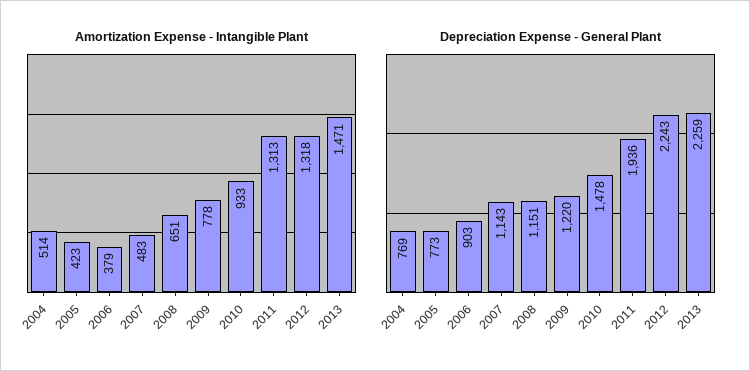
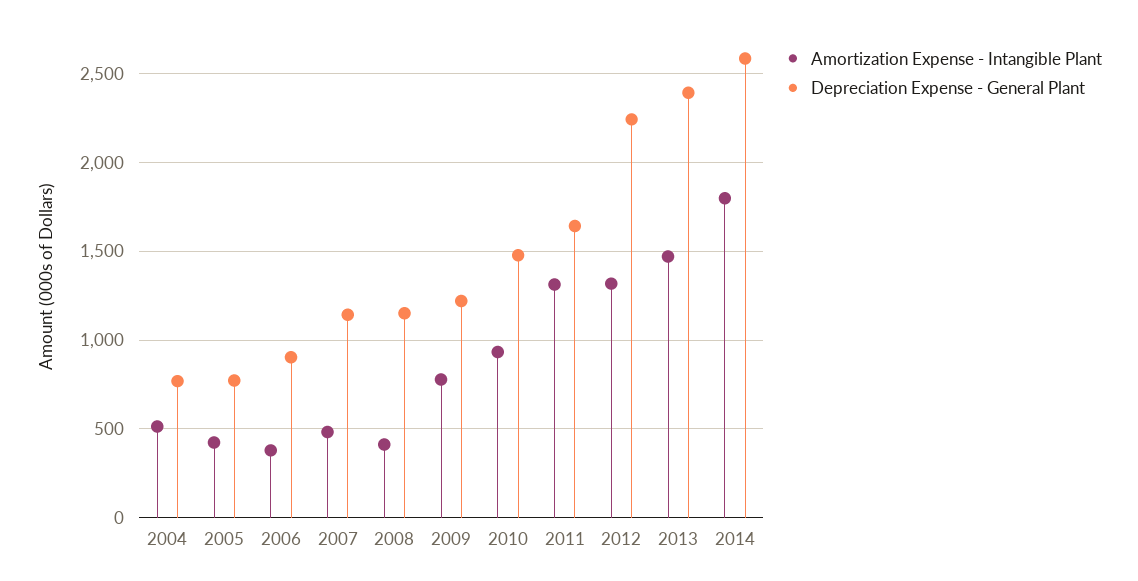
Amortization Expense - Intangible Plant, 2008: 651 -> 400
Depreciation Expense - General Plant, 2011: 1936 -> 1650
Depreciation Expense - General Plant, 2013: 2259 -> 2400
Amortization Expense - Intangible Plant, 2014: none -> 1800
Depreciation Expense - General Plant, 2014: none -> 2600

